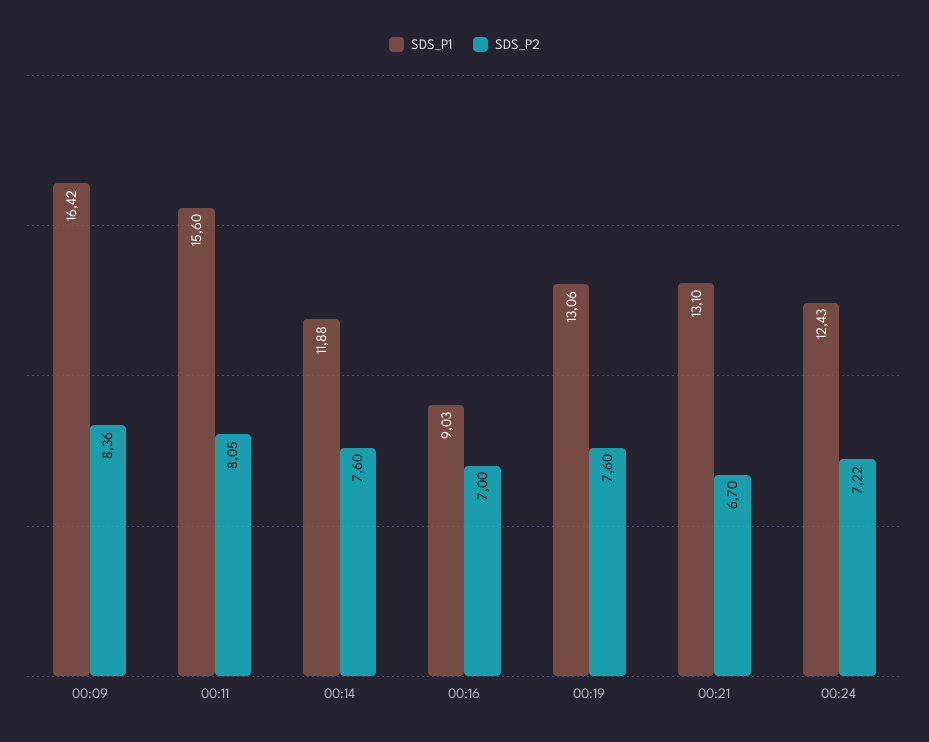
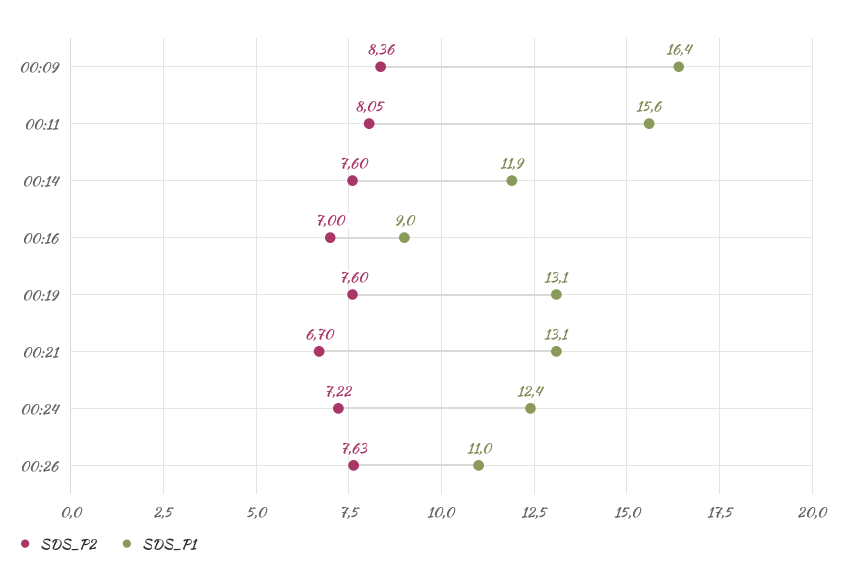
SDS_P2, 00:26: none -> 7.63
SDS_P1, 00:26: none -> 11

